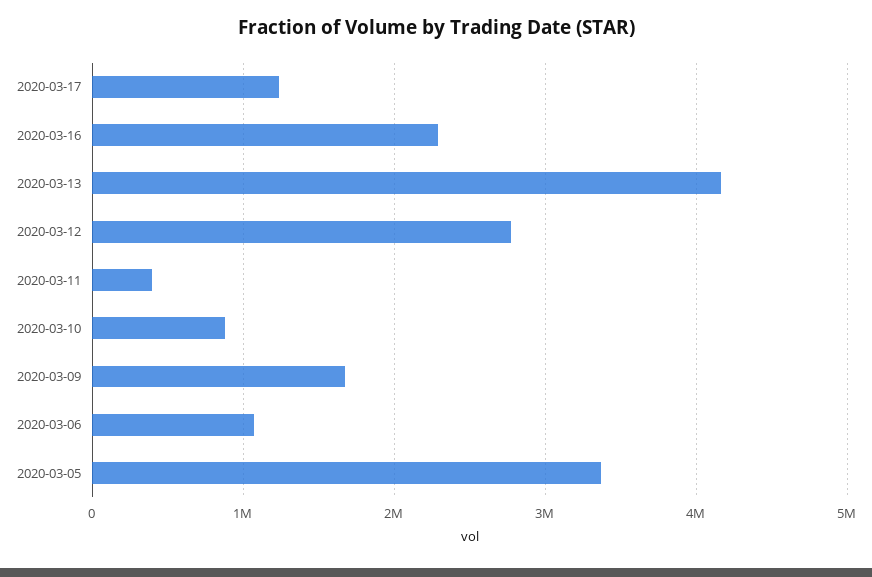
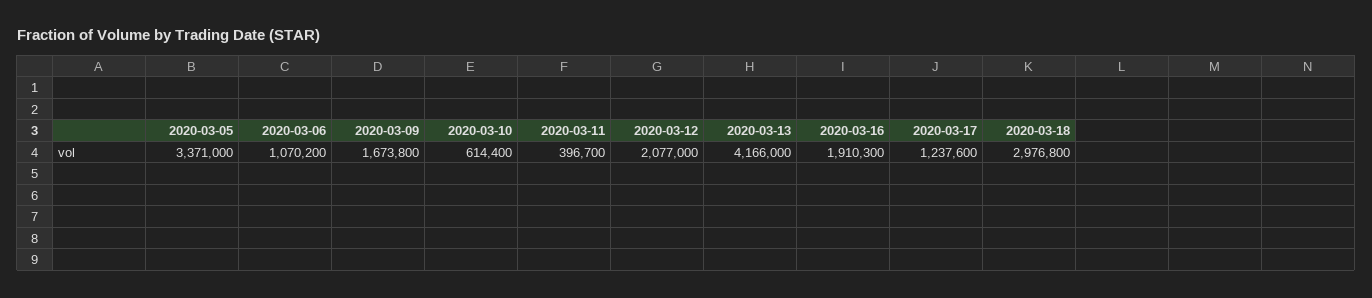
2020-03-16: 2300000 -> 1910300
2020-03-12: 2800000 -> 2077000
2020-03-10: 900000 -> 614400
2020-03-18: none -> 2976800

